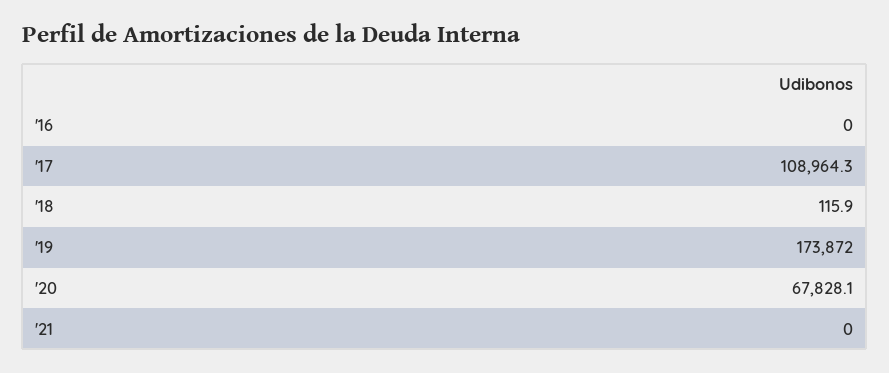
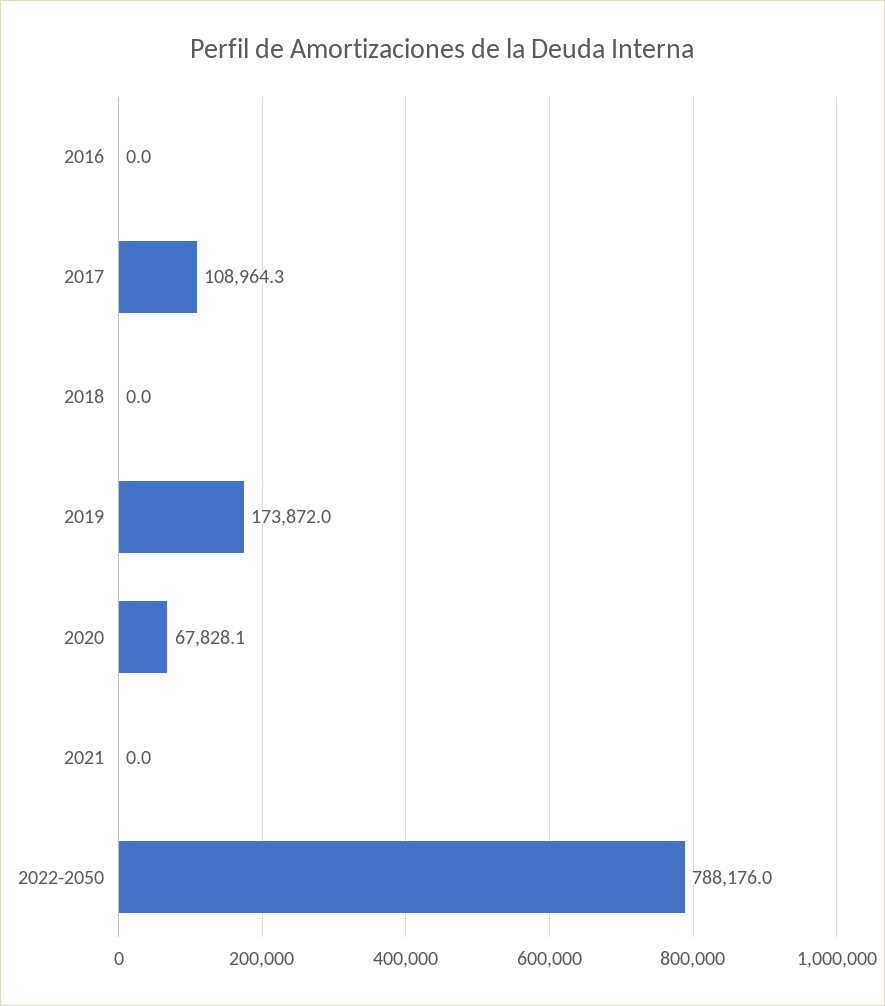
'18: 115.9 -> 0
2022-2050: none -> 788176

